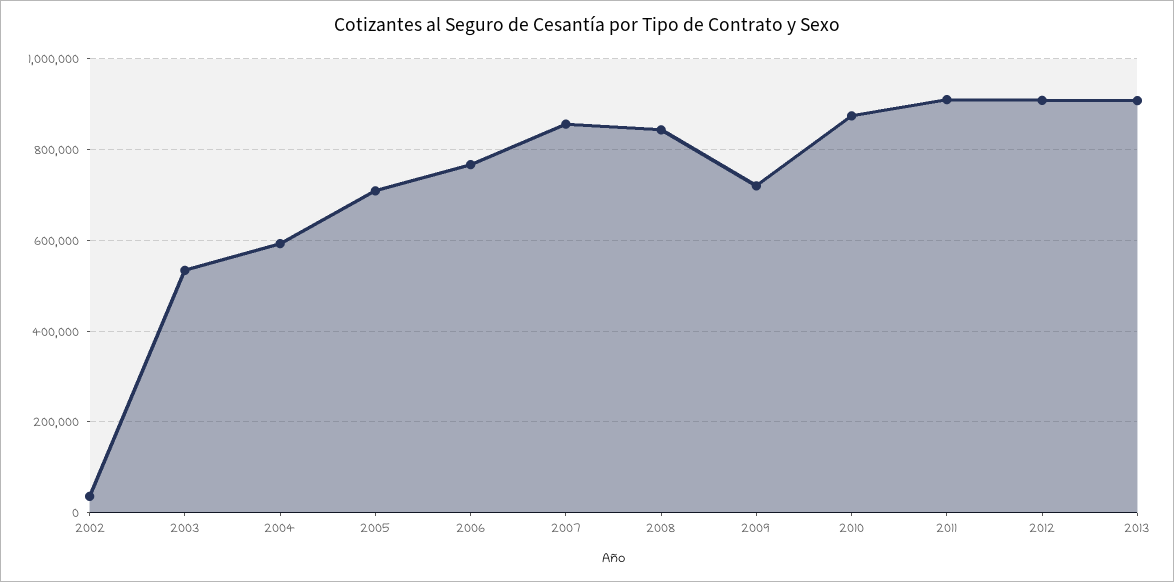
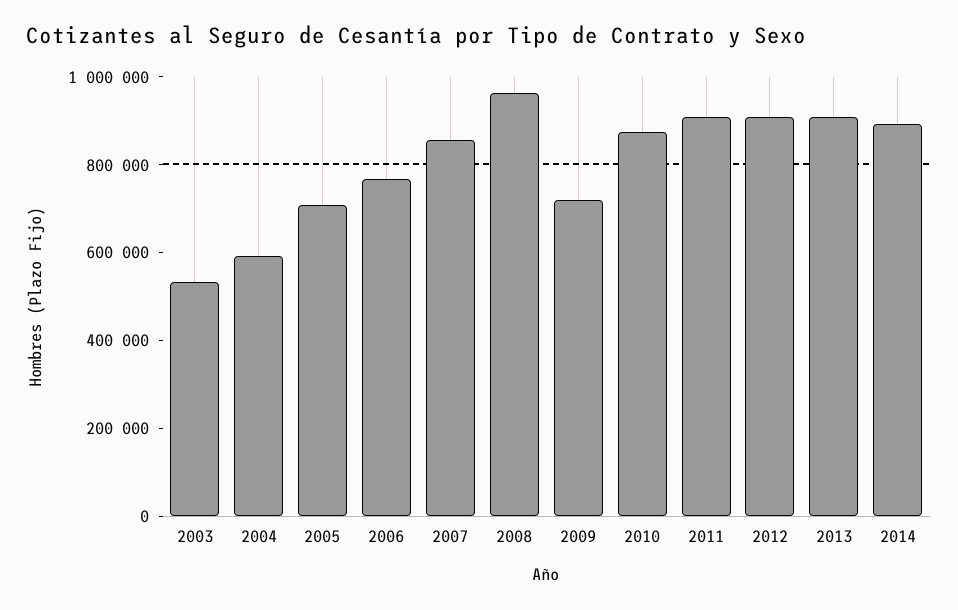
2002: 40000 -> none
2008: 840000 -> 950000
2014: none -> 900000

